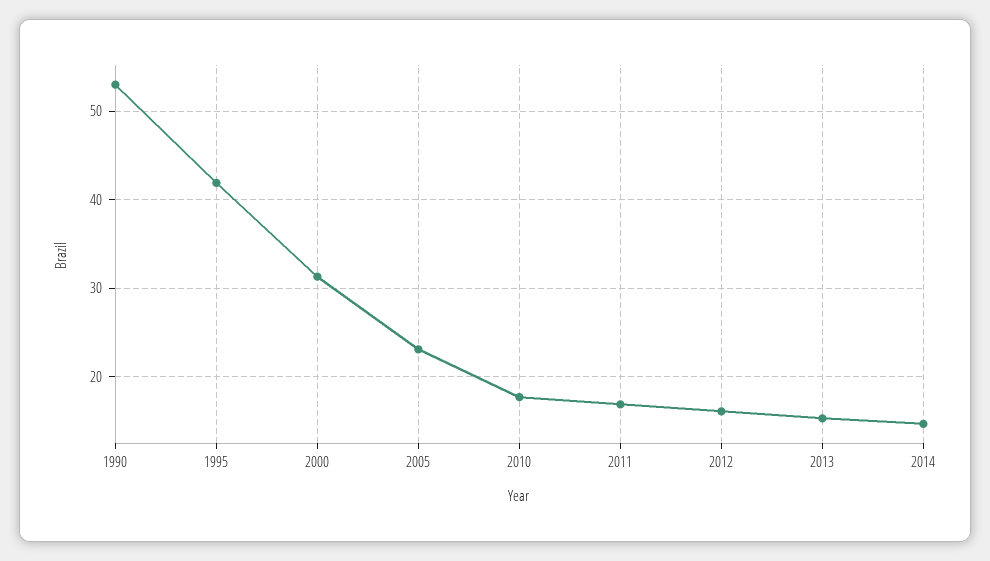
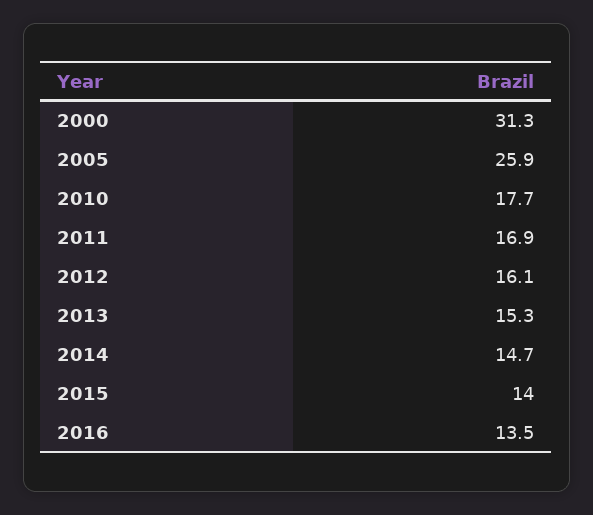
1990: 53 -> none
1995: 42 -> none
2005: 23 -> 25.9
2015: none -> 14
2016: none -> 13.5

